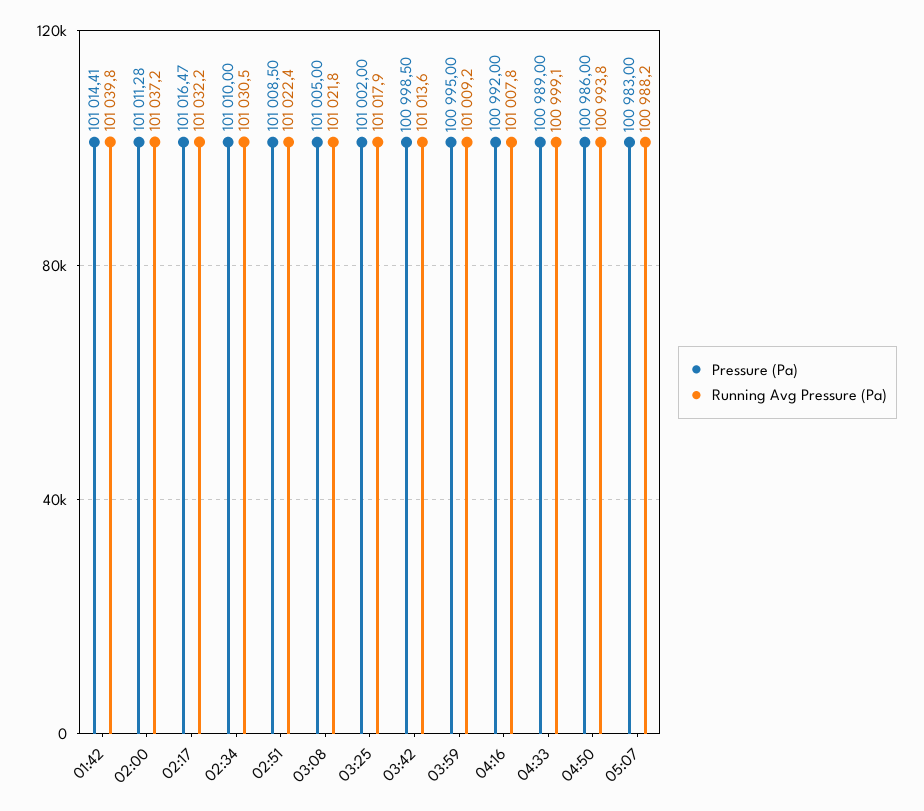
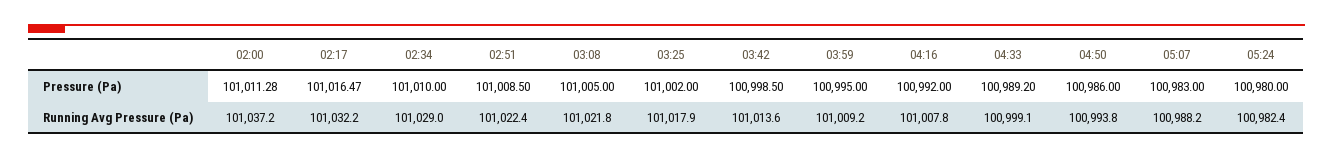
Pressure (Pa), 01:42: 101014.41 -> none
Running Avg Pressure (Pa), 01:42: 101039.8 -> none
Running Avg Pressure (Pa), 02:34: 101030.5 -> 101029
Pressure (Pa), 04:33: 100989 -> 100989.2
Pressure (Pa), 05:24: none -> 100980
Running Avg Pressure (Pa), 05:24: none -> 100982.4

